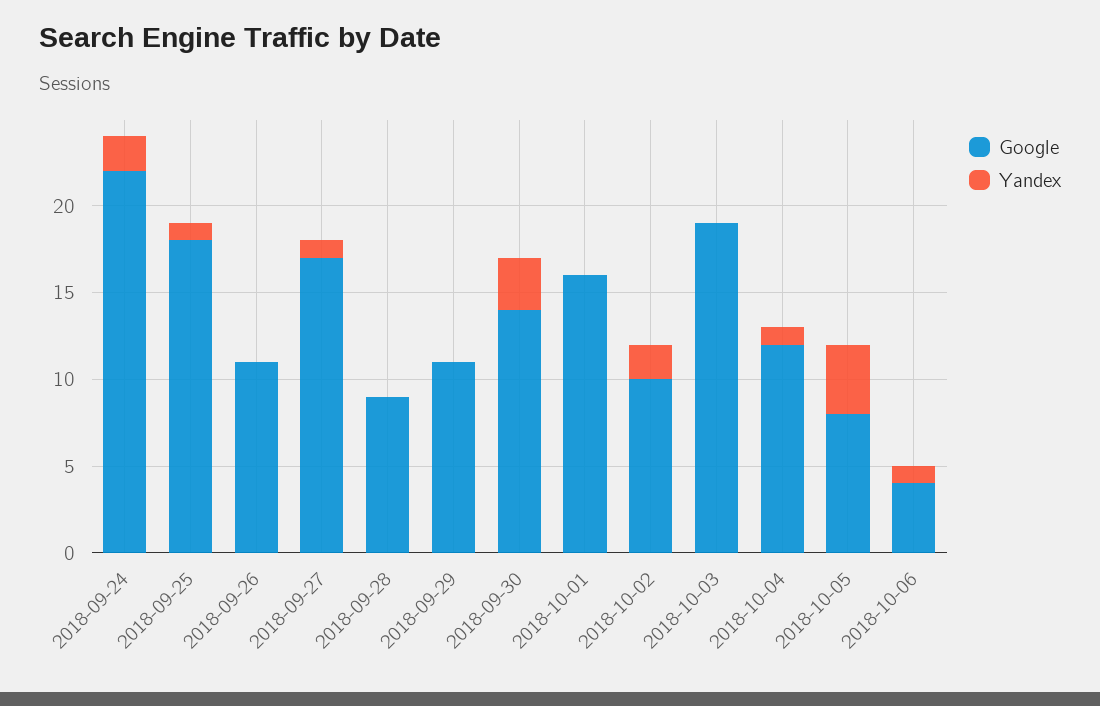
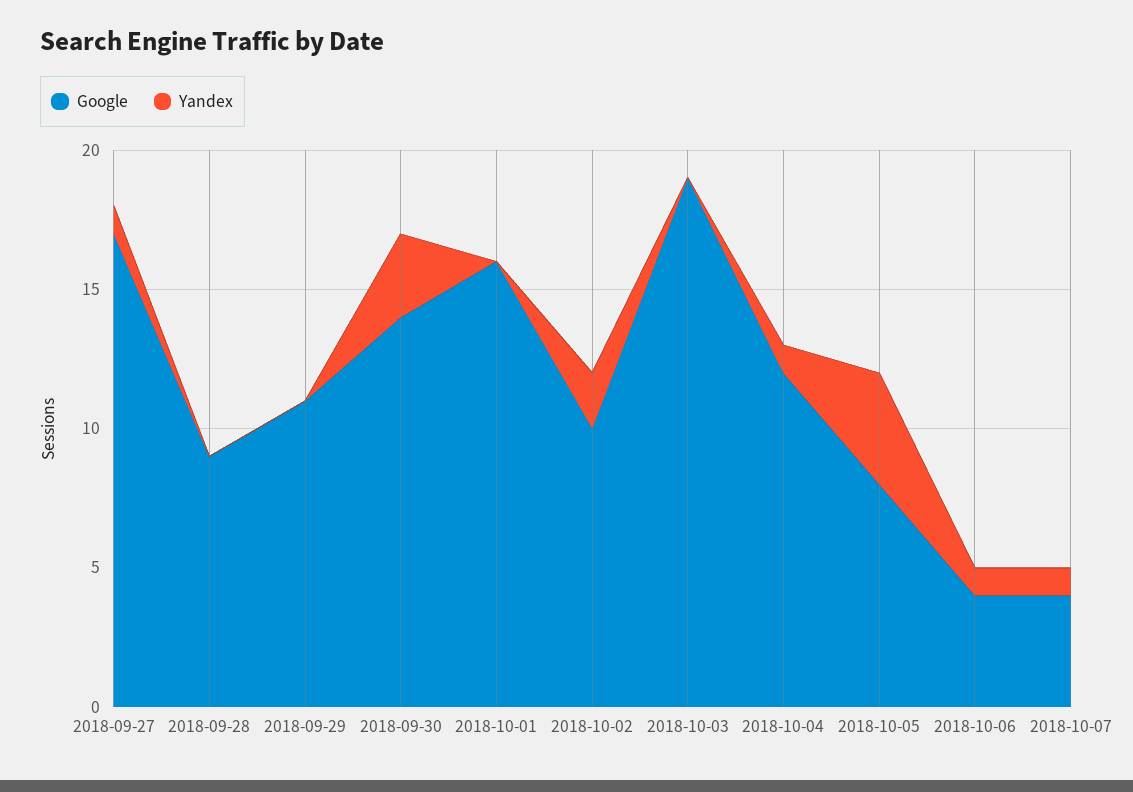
Google, 2018-09-24: 22 -> none
Yandex, 2018-09-24: 2 -> none
Google, 2018-09-25: 18 -> none
Yandex, 2018-09-25: 1 -> none
Google, 2018-09-26: 11 -> none
Yandex, 2018-09-26: 0 -> none
Google, 2018-10-07: none -> 4
Yandex, 2018-10-07: none -> 1

